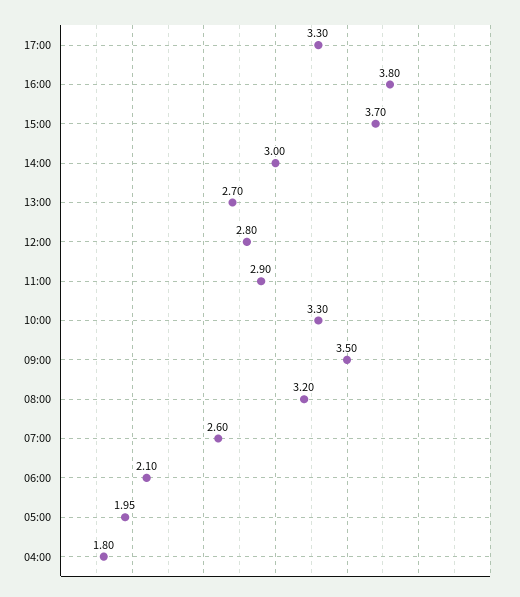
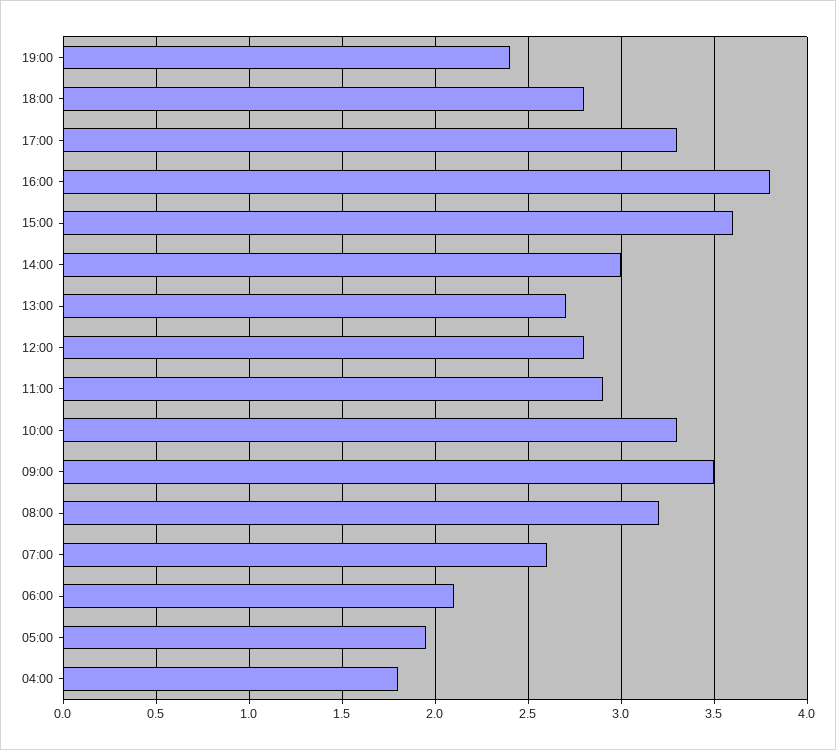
15:00: 3.7 -> 3.6
19:00: none -> 2.4
18:00: none -> 2.8

